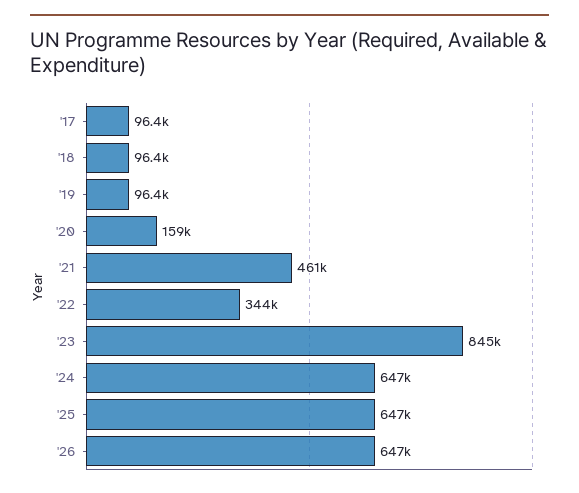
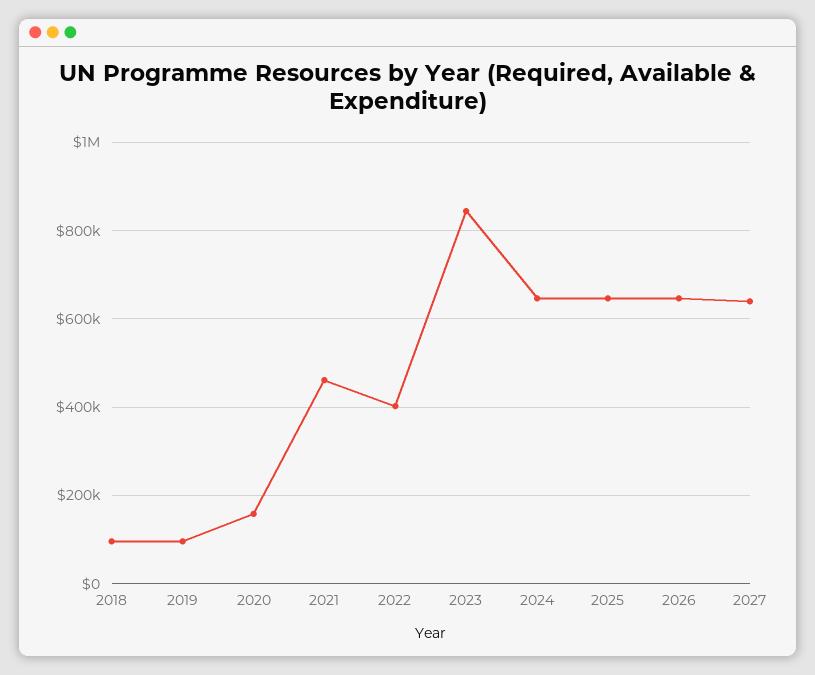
'17: 96400 -> none
'22: 344000 -> 400000
2027: none -> 640000

